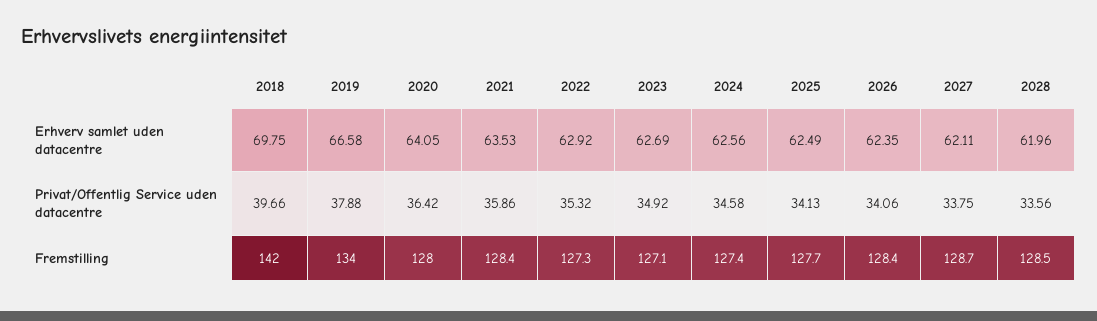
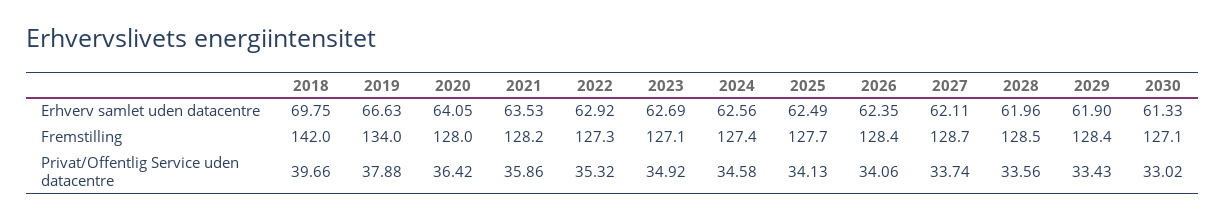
2019, Erhverv samlet uden datacentre: 66.58 -> 66.63
2027, Privat/Offentlig Service uden datacentre: 33.75 -> 33.74
2021, Fremstilling: 128.4 -> 128.2
2029, Erhverv samlet uden datacentre: none -> 61.9
2030, Erhverv samlet uden datacentre: none -> 61.33
2029, Fremstilling: none -> 128.4
2030, Fremstilling: none -> 127.1
2029, Privat/Offentlig Service uden datacentre: none -> 33.43
2030, Privat/Offentlig Service uden datacentre: none -> 33.02

